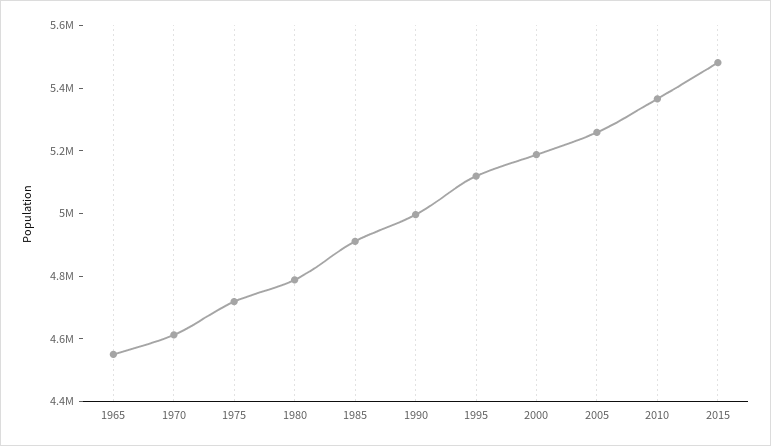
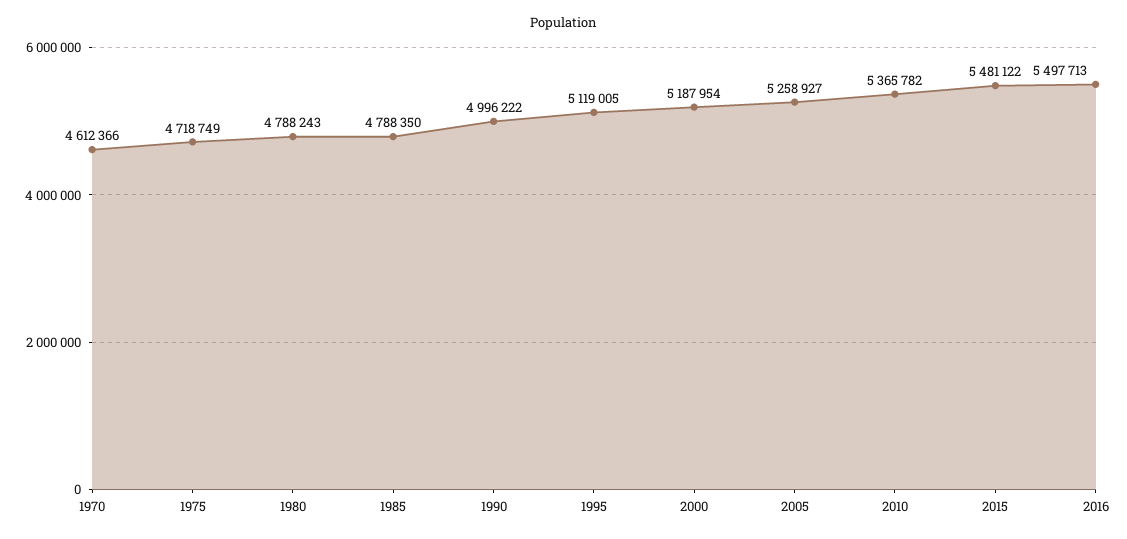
1965: 4550000 -> none
1985: 4900000 -> 4788350
2016: none -> 5497713

